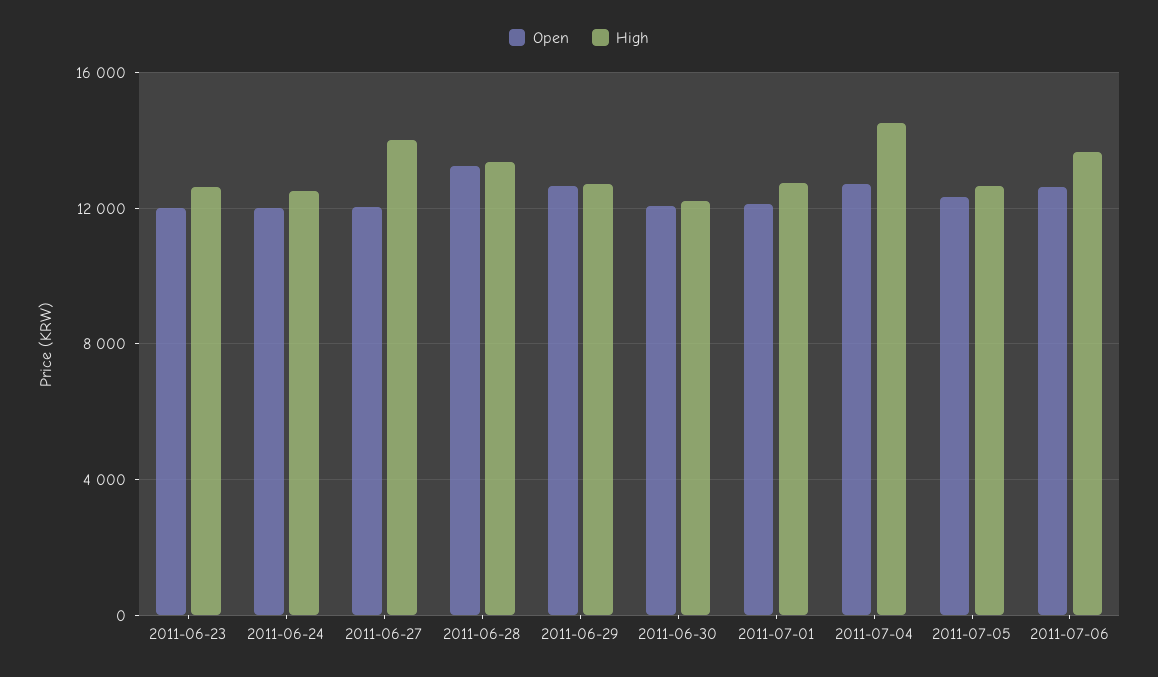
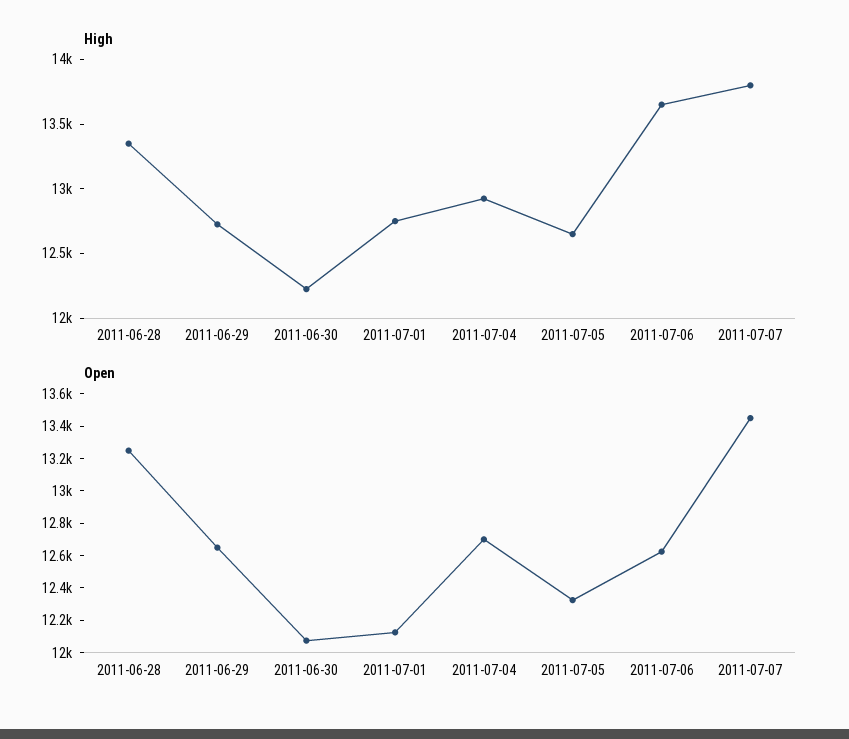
Open, 2011-06-23: 12000 -> none
High, 2011-06-23: 12500 -> none
Open, 2011-06-24: 12000 -> none
High, 2011-06-24: 12500 -> none
Open, 2011-06-27: 12000 -> none
High, 2011-06-27: 14000 -> none
High, 2011-07-04: 14500 -> 12900
High, 2011-07-07: none -> 13800
Open, 2011-07-07: none -> 13450

